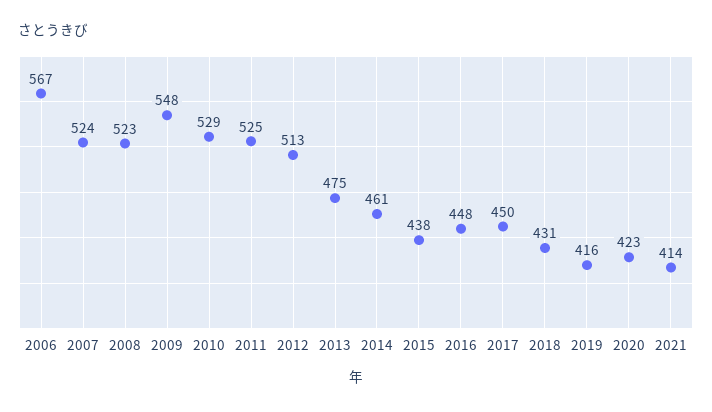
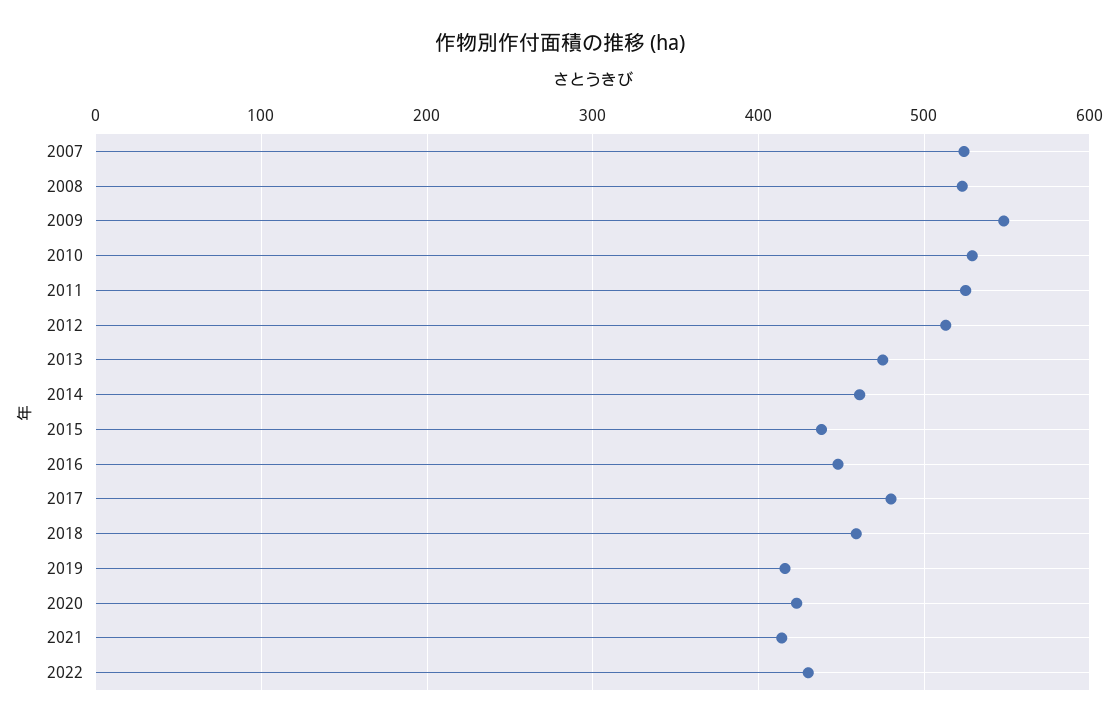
2006: 567 -> none
2017: 450 -> 480
2018: 431 -> 460
2022: none -> 430

